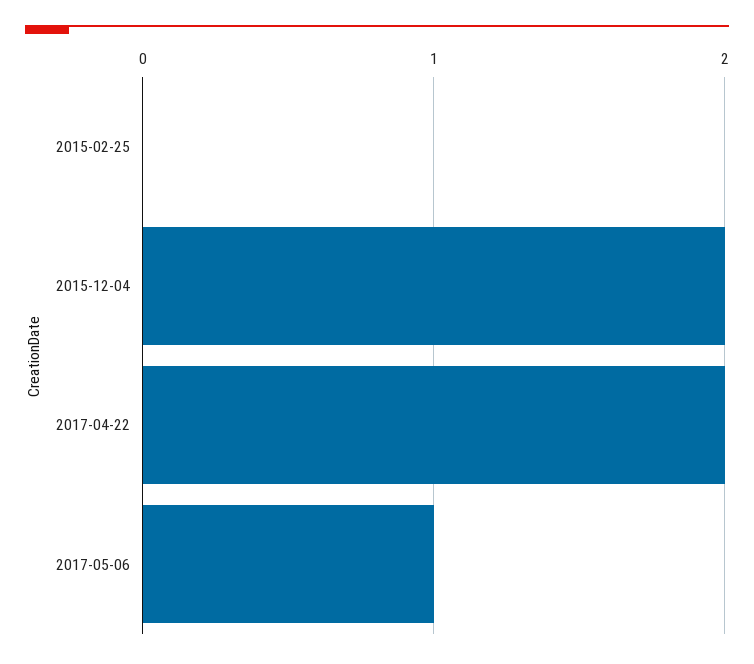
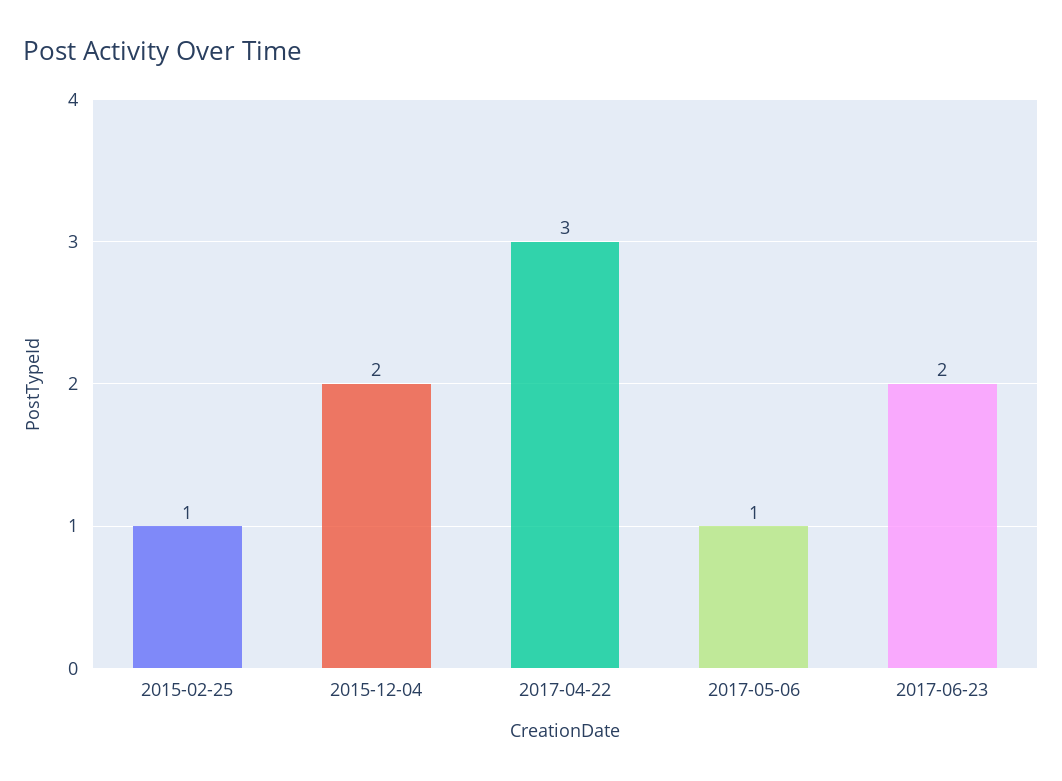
2015-02-25: 0 -> 1
2017-04-22: 2 -> 3
2017-06-23: none -> 2

